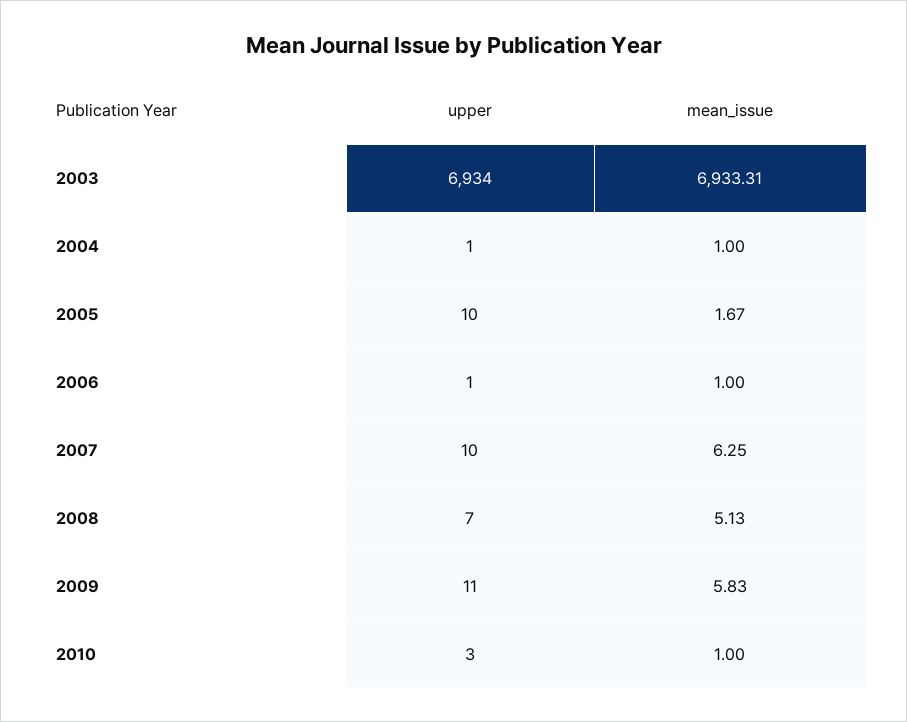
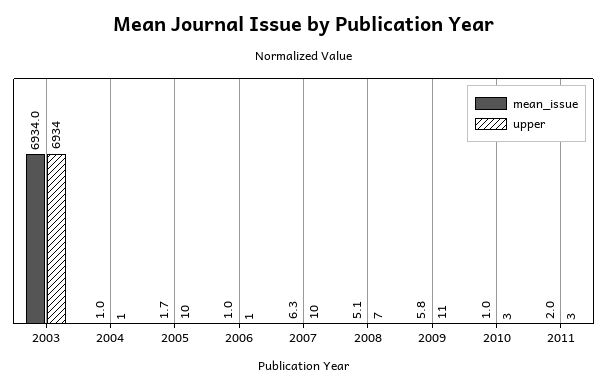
mean_issue, 2003: 6933.31 -> 6934
mean_issue, 2011: none -> 2
upper, 2011: none -> 3

